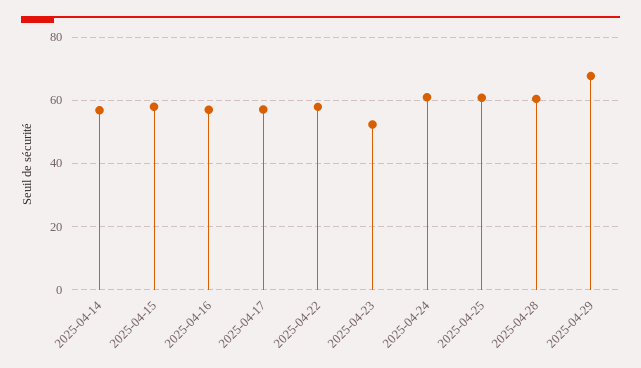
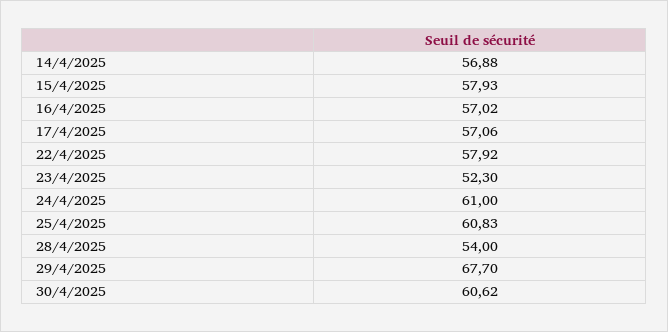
2025-04-28: 60 -> 54
30/4/2025: none -> 60.62

